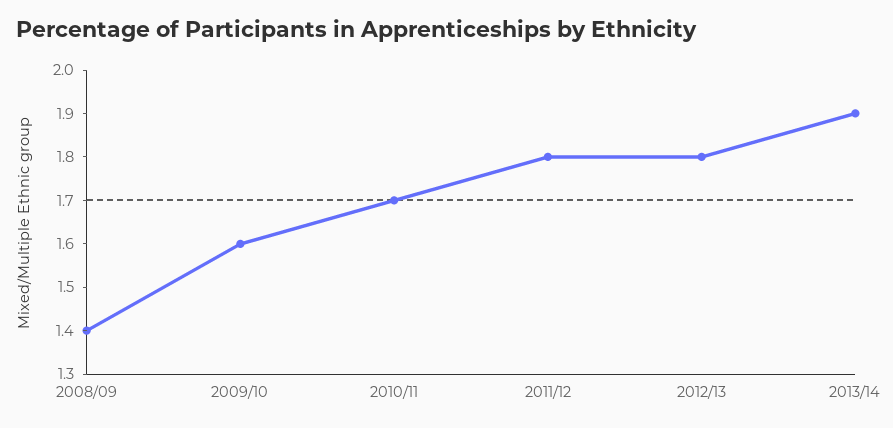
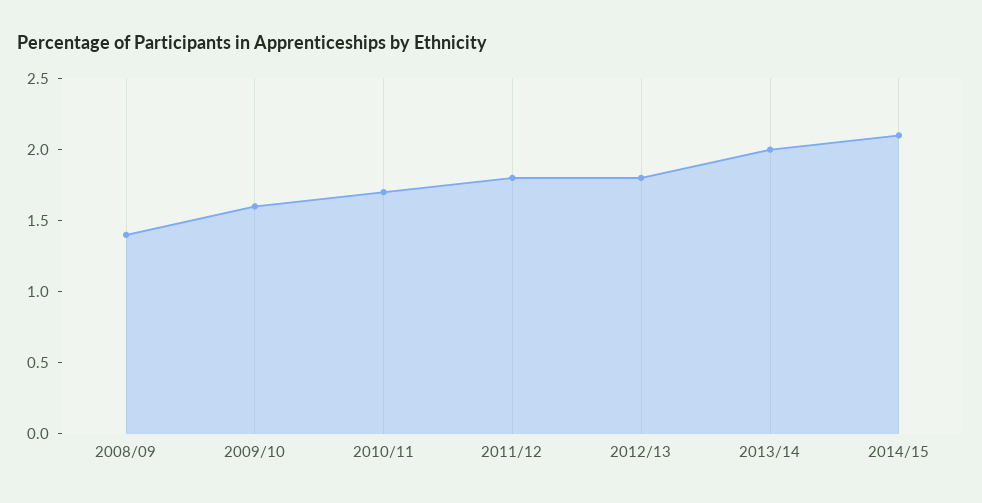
2013/14: 1.9 -> 2
2014/15: none -> 2.1

